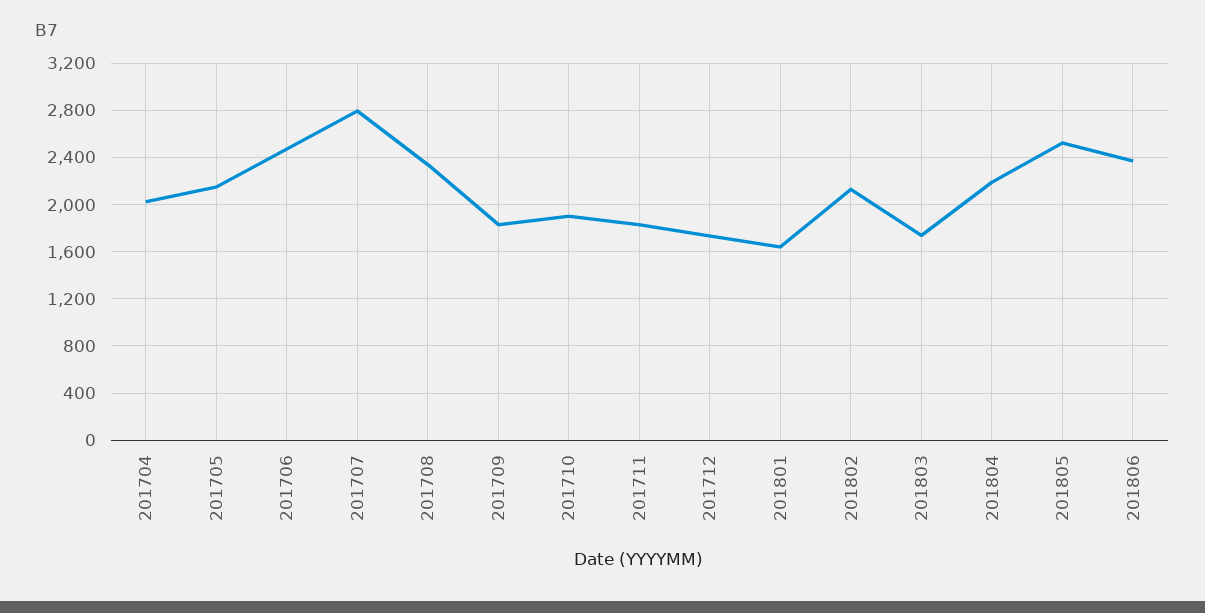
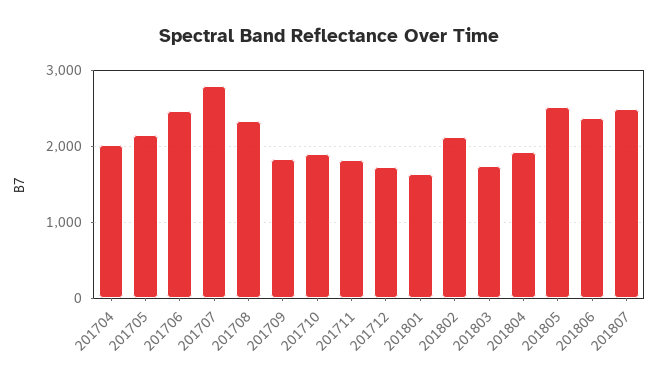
201804: 2200 -> 1900
201807: none -> 2500

